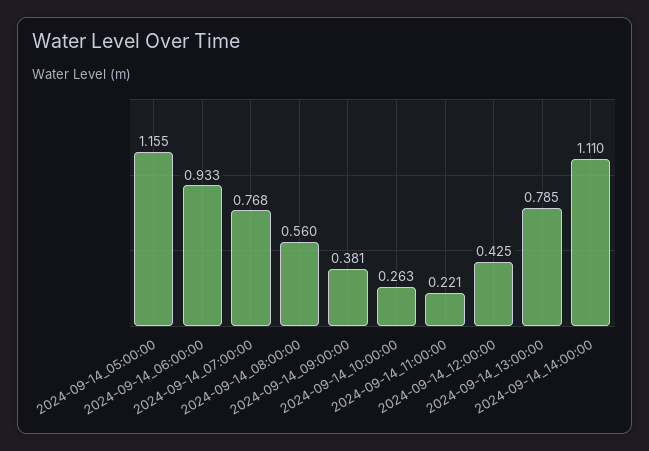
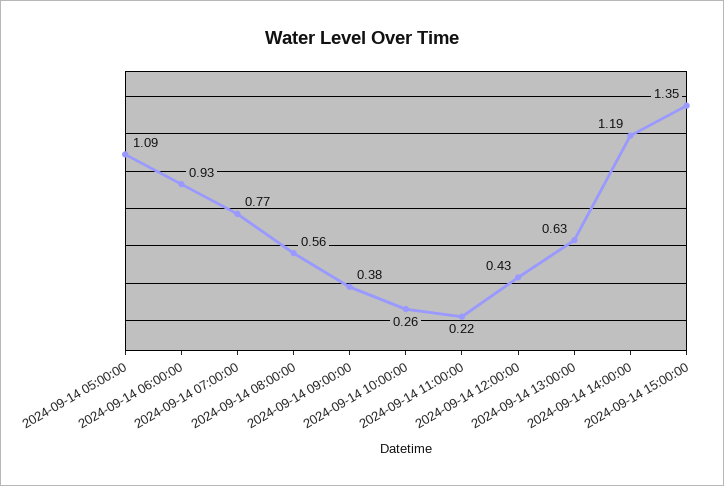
2024-09-14_05:00:00: 1.155 -> 1.09
2024-09-14_13:00:00: 0.785 -> 0.63
2024-09-14_14:00:00: 1.11 -> 1.19
2024-09-14 15:00:00: none -> 1.35

